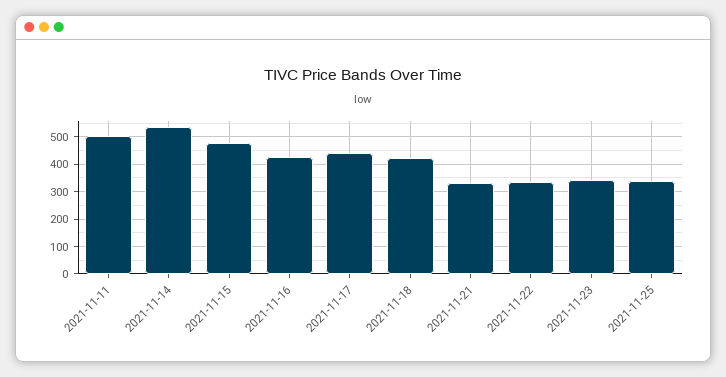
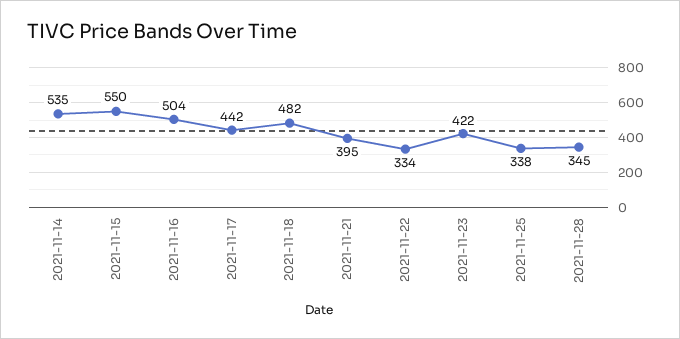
2021-11-11: 500 -> none
2021-11-15: 475 -> 550
2021-11-16: 425 -> 504
2021-11-18: 425 -> 482
2021-11-21: 325 -> 395
2021-11-23: 350 -> 422
2021-11-28: none -> 345

